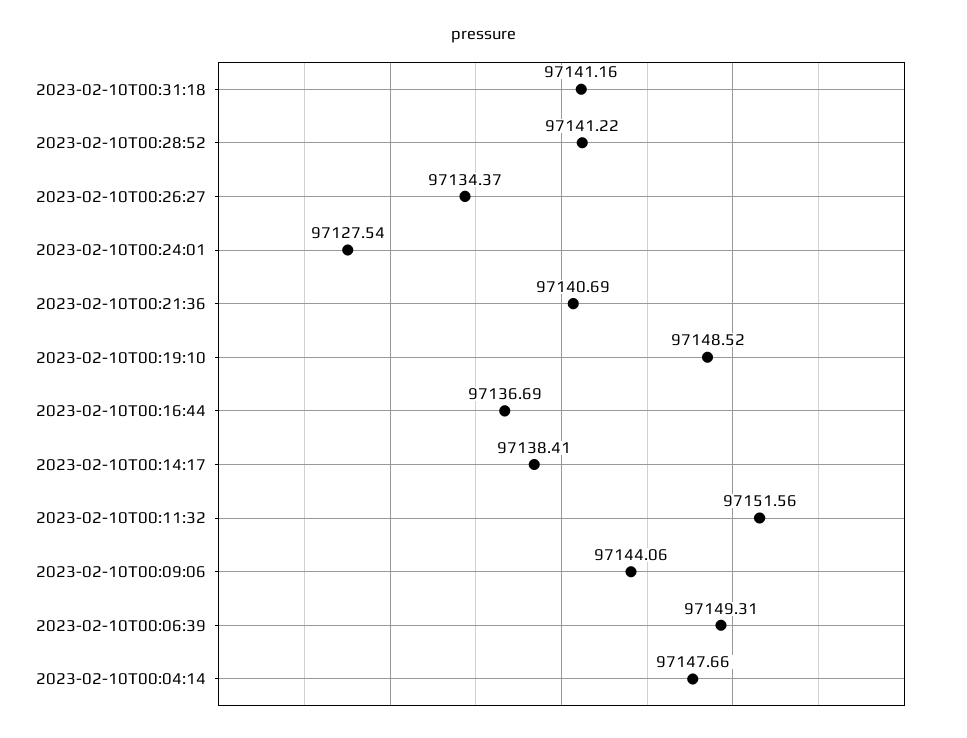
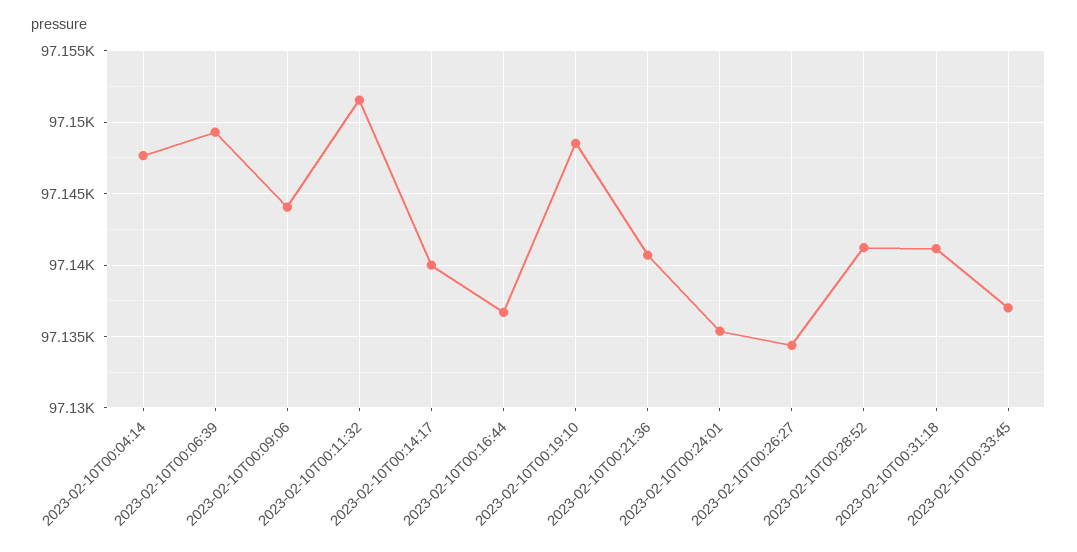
2023-02-10T00:24:01: 97127.54 -> 97135.5
2023-02-10T00:14:17: 97138.41 -> 97140
2023-02-10T00:33:45: none -> 97137

